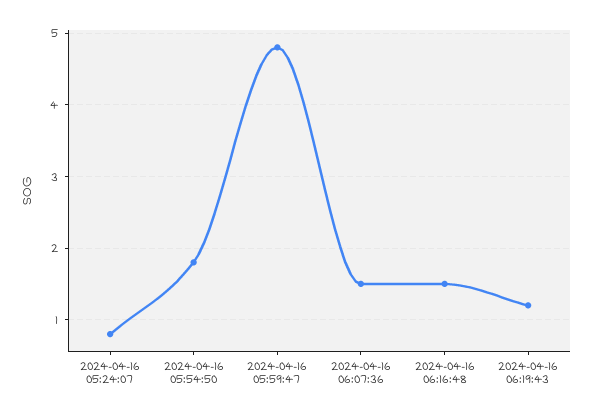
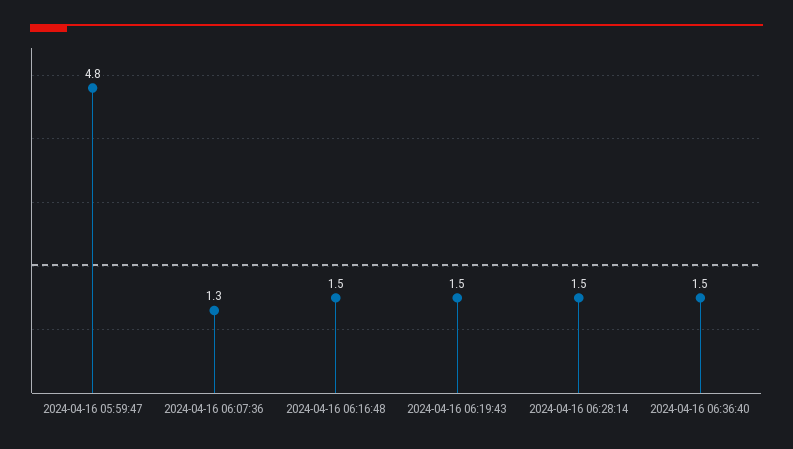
2024-04-16 05:24:07: 0.8 -> none
2024-04-16 05:54:50: 1.8 -> none
2024-04-16 06:07:36: 1.5 -> 1.3
2024-04-16 06:19:43: 1.2 -> 1.5
2024-04-16 06:28:14: none -> 1.5
2024-04-16 06:36:40: none -> 1.5

